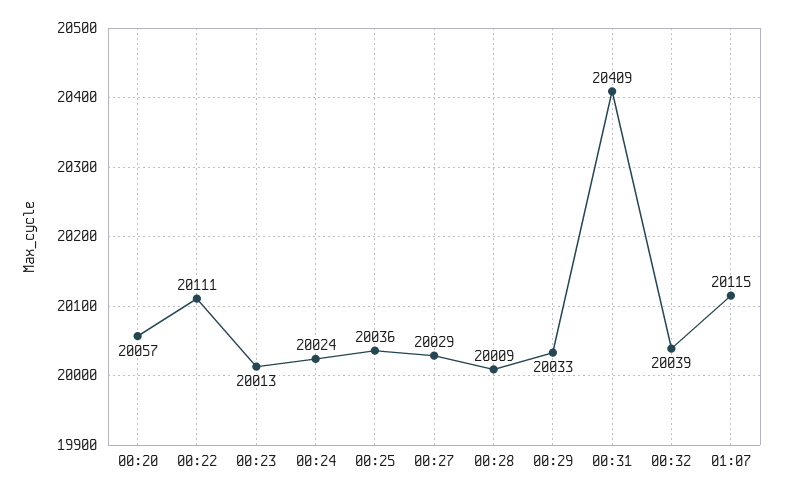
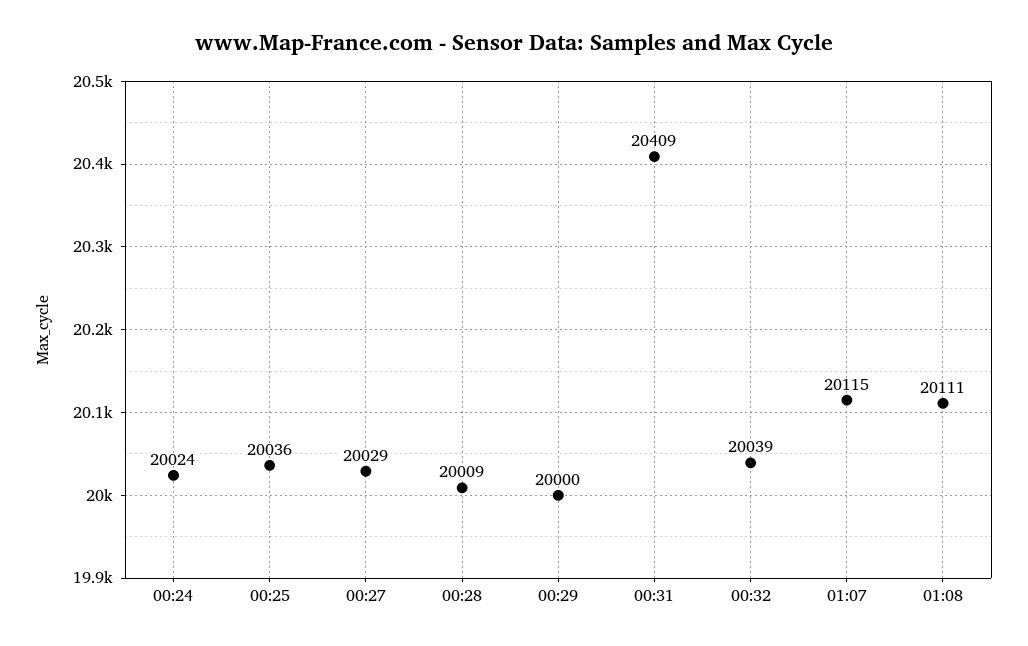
00:20: 20057 -> none
00:22: 20111 -> none
00:23: 20013 -> none
00:29: 20033 -> 20000
01:08: none -> 20111

